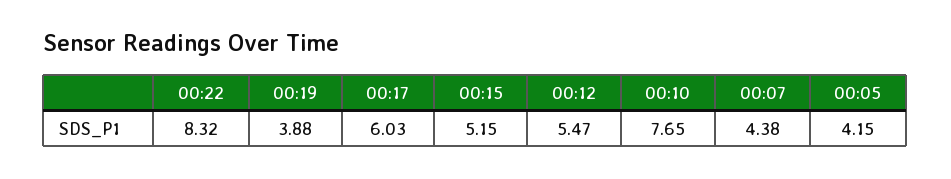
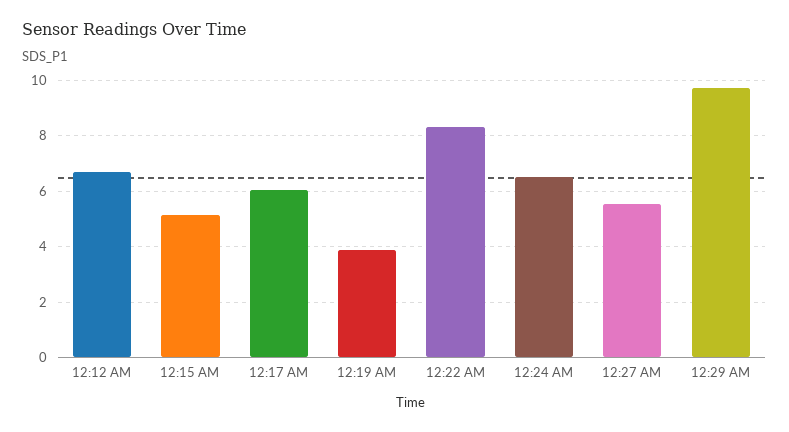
00:12: 5.47 -> 6.75
00:10: 7.65 -> none
00:07: 4.38 -> none
00:05: 4.15 -> none
12:24 AM: none -> 6.5
12:27 AM: none -> 5.5
12:29 AM: none -> 9.75

